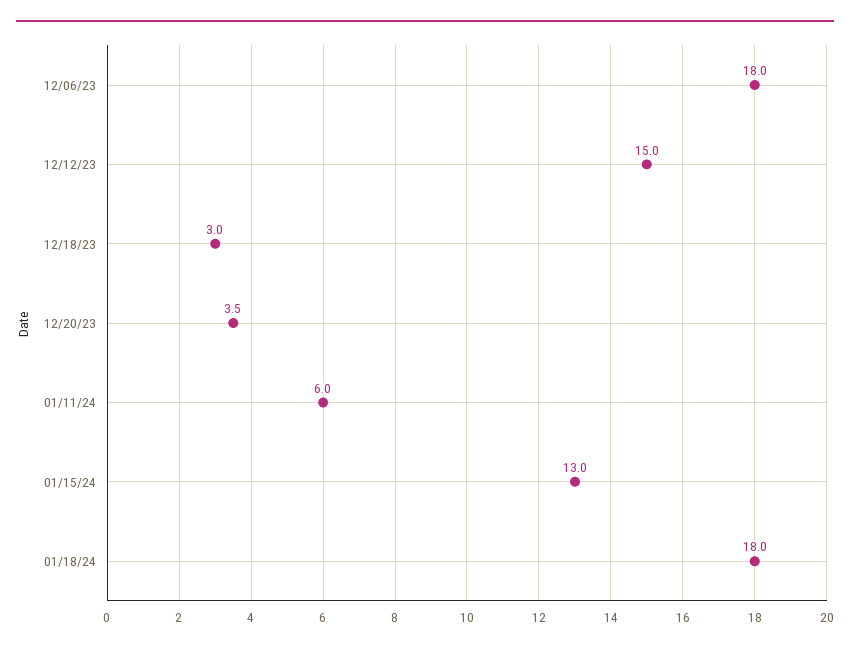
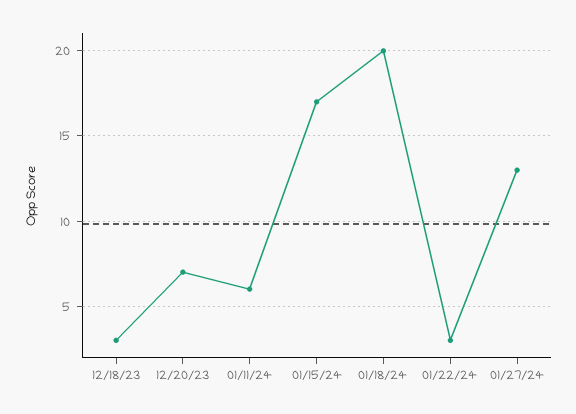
12/06/23: 18 -> none
12/12/23: 15 -> none
12/20/23: 3.5 -> 7
01/15/24: 13 -> 17
01/18/24: 18 -> 20
01/22/24: none -> 3
01/27/24: none -> 13

